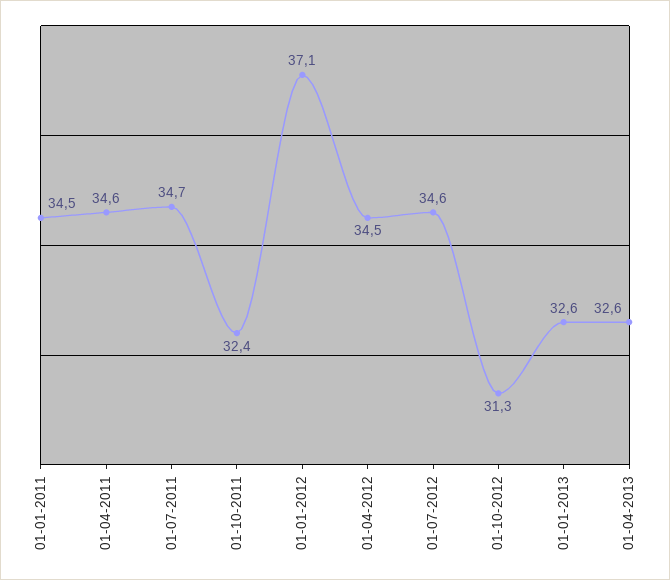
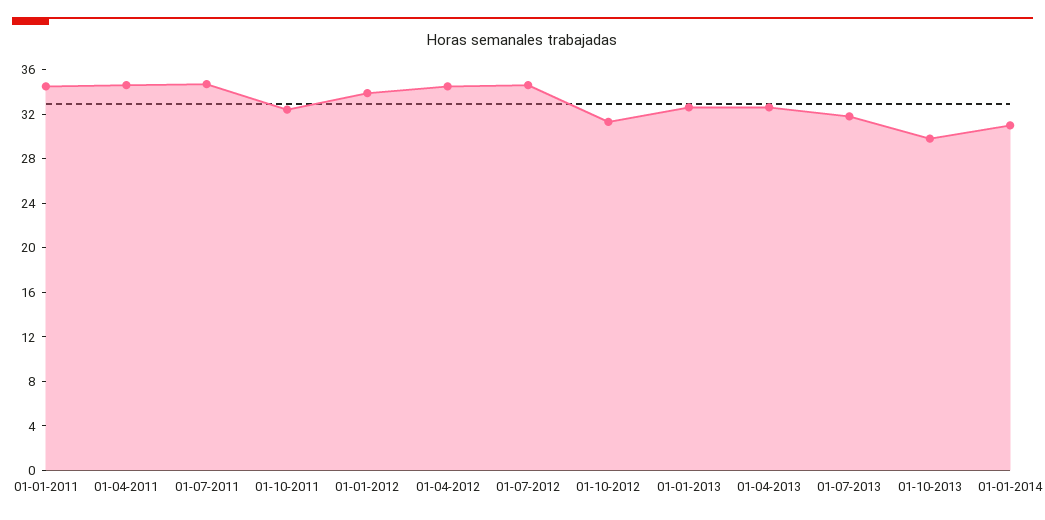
01-01-2012: 37.1 -> 34
01-07-2013: none -> 32
01-10-2013: none -> 30
01-01-2014: none -> 31

